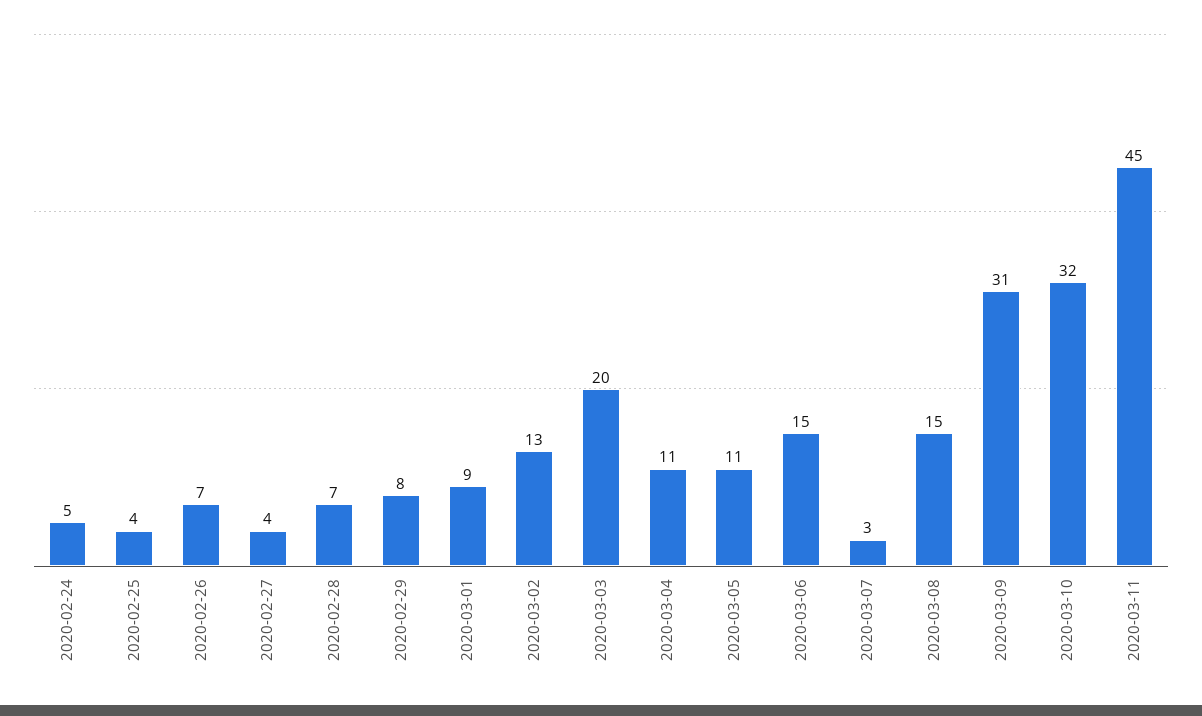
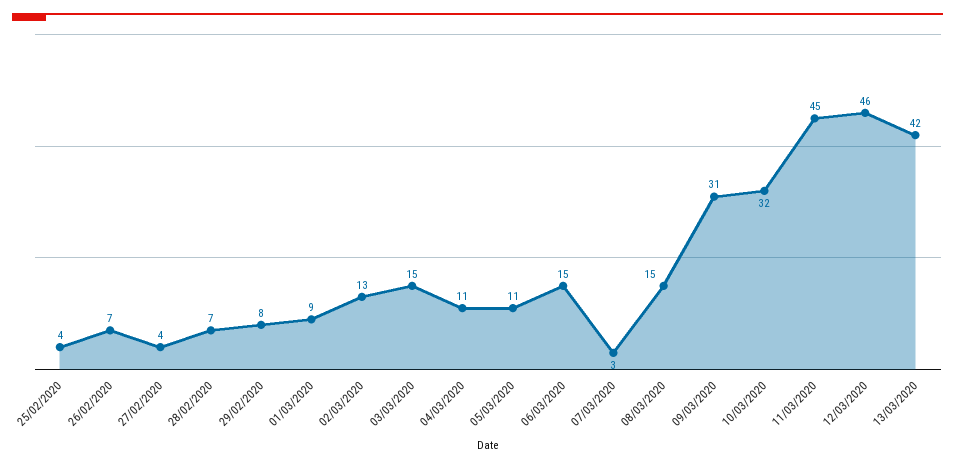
2020-02-24: 5 -> none
2020-03-03: 20 -> 15
12/03/2020: none -> 46
13/03/2020: none -> 42

